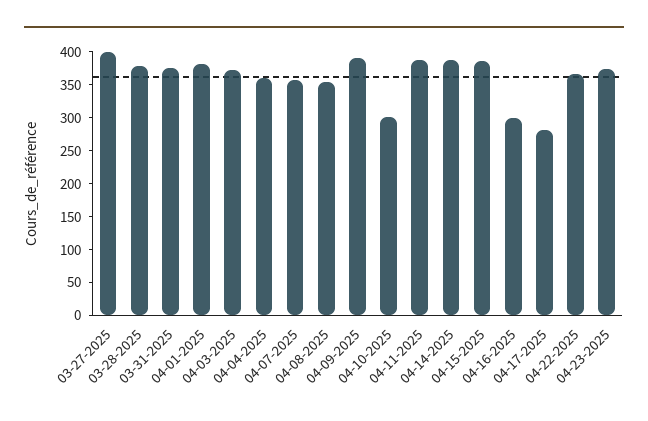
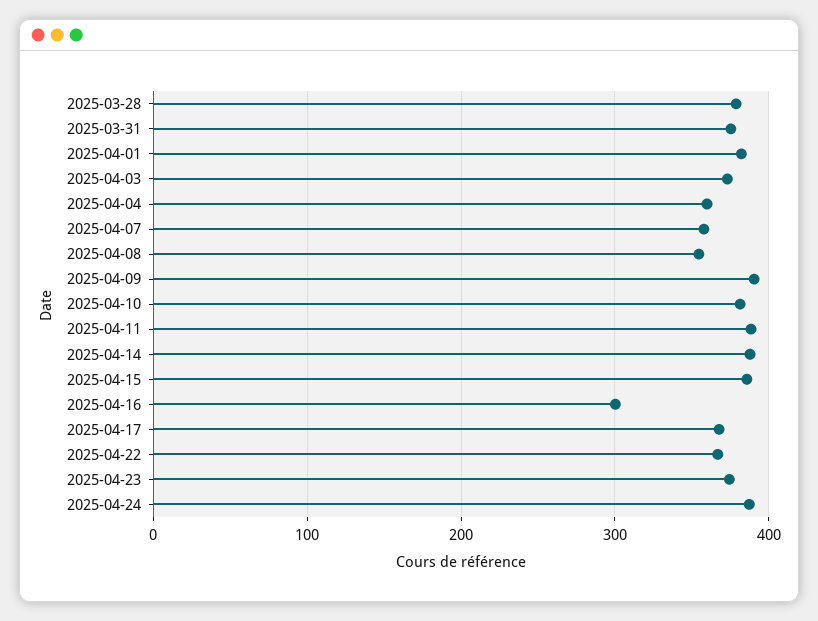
03-27-2025: 400 -> none
04-10-2025: 300 -> 380
04-17-2025: 275 -> 370
2025-04-24: none -> 390

